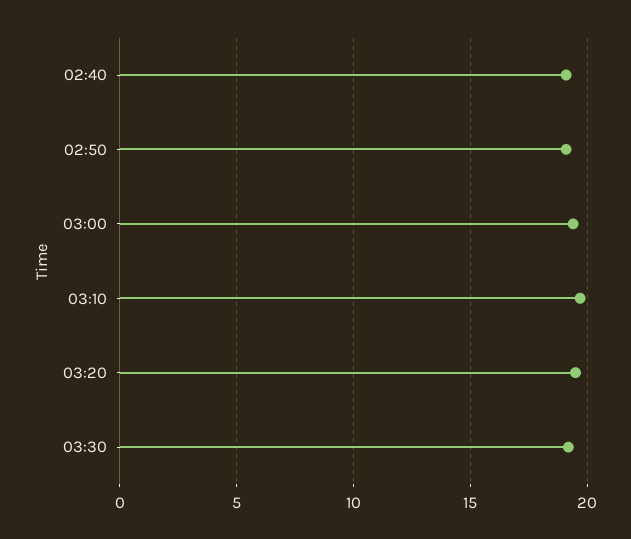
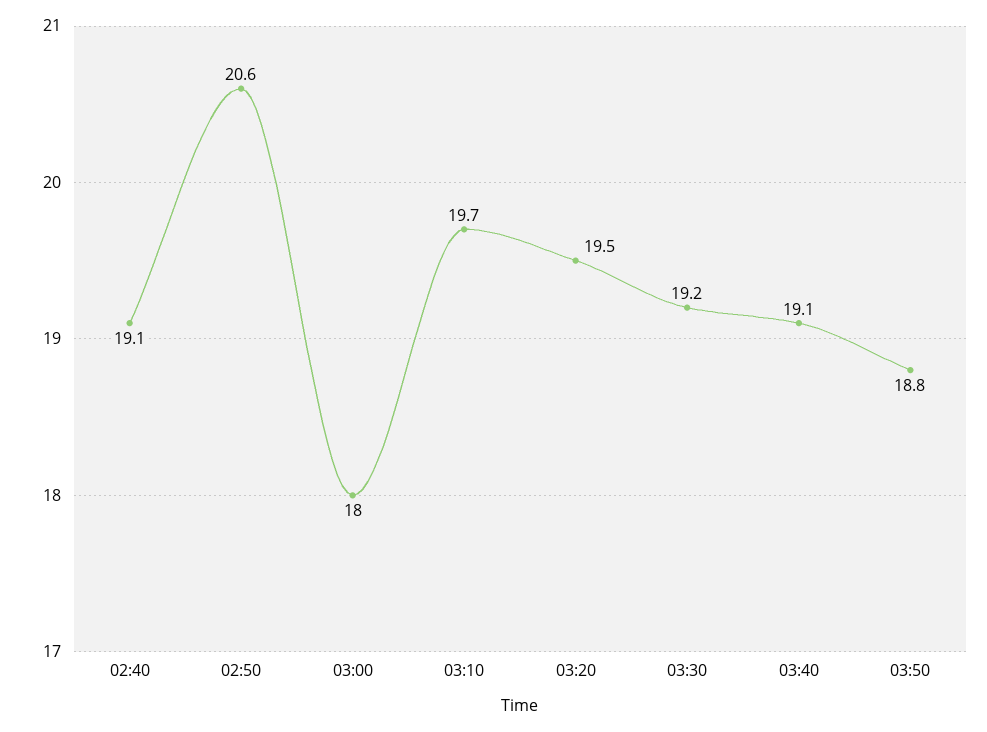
02:50: 19 -> 20.6
03:00: 19.5 -> 18
03:40: none -> 19.1
03:50: none -> 18.8

